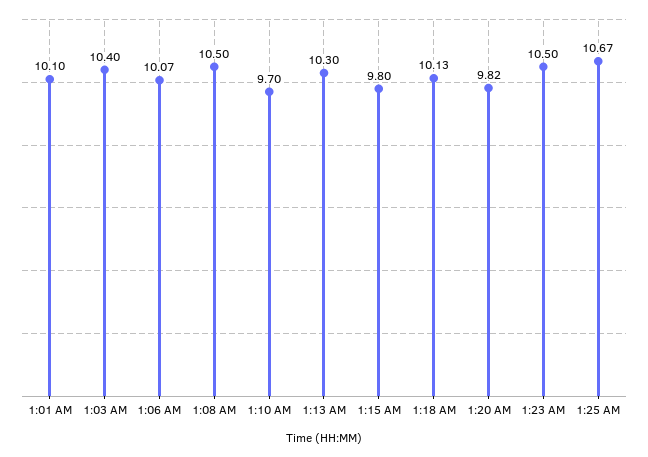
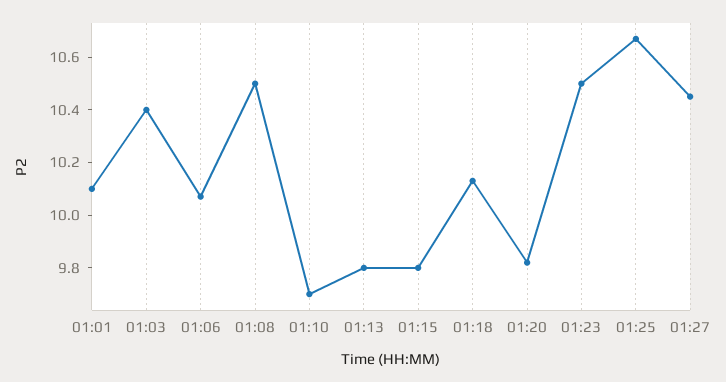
1:13 AM: 10.3 -> 9.8
01:27: none -> 10.45

